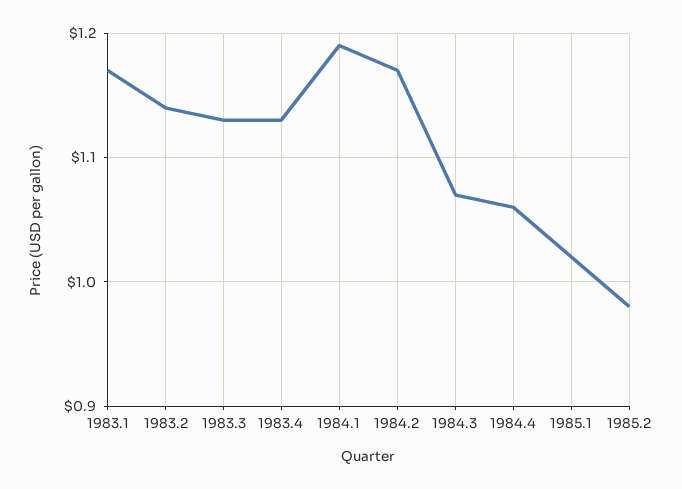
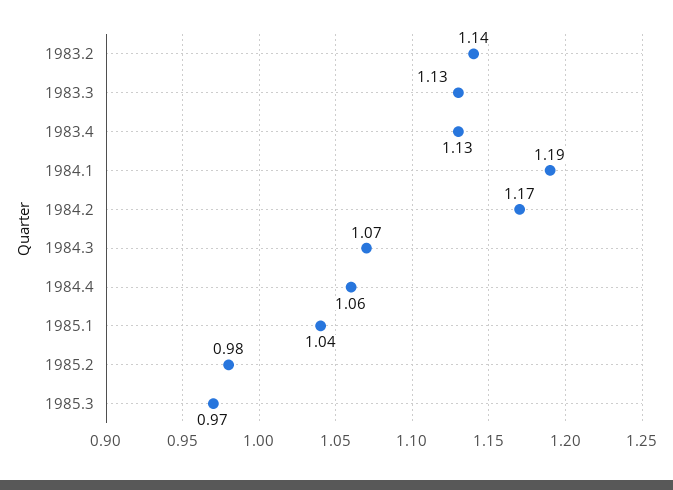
1983.1: 1.17 -> none
1985.1: 1.02 -> 1.04
1985.3: none -> 0.97

